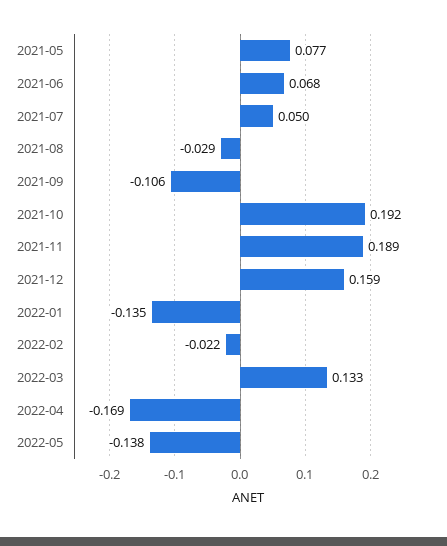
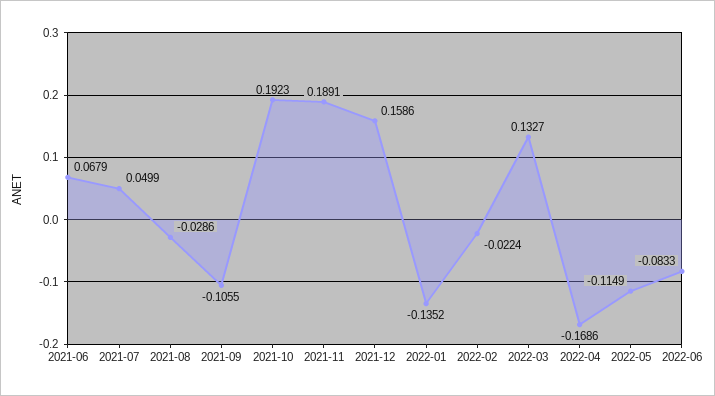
2021-05: 0.077 -> none
2022-05: -0.138 -> -0.1149
2022-06: none -> -0.0833

